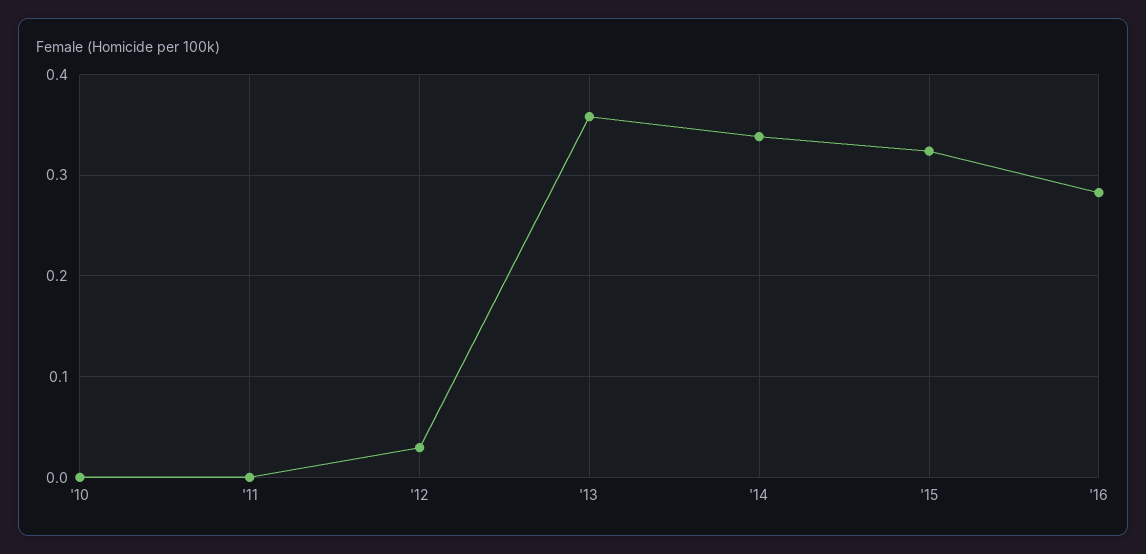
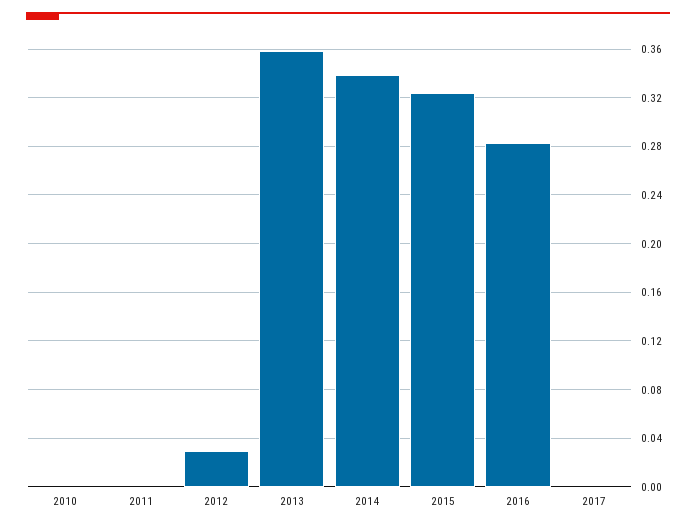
2017: none -> 0

